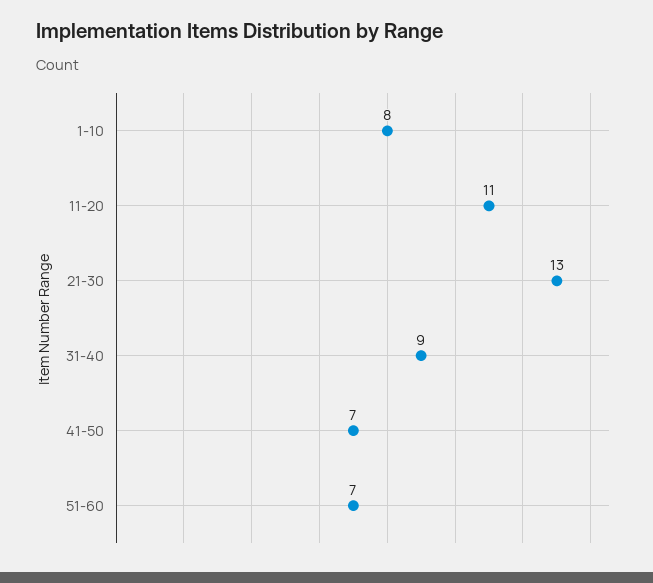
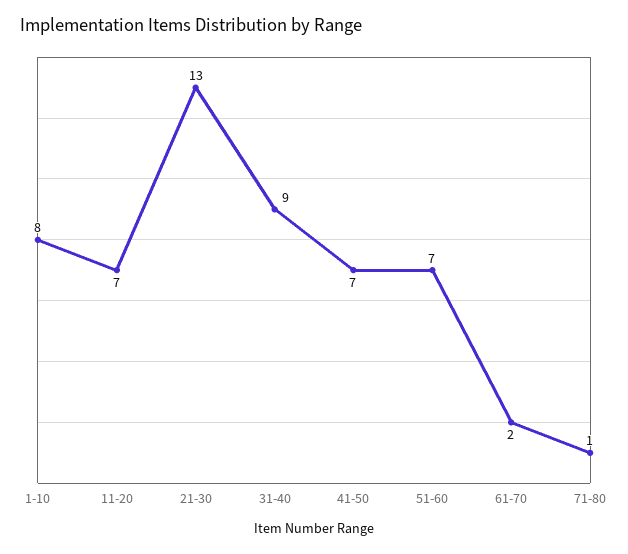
11-20: 11 -> 7
61-70: none -> 2
71-80: none -> 1

